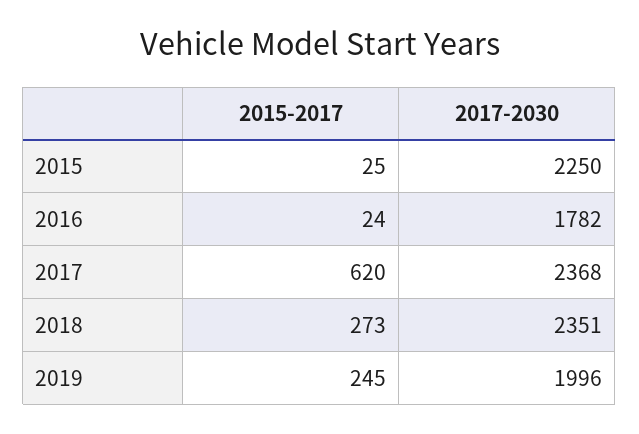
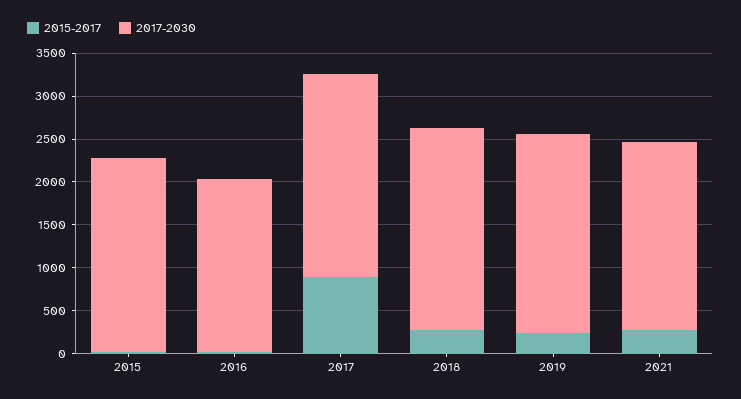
2017-2030, 2016: 1782 -> 2000
2015-2017, 2017: 620 -> 900
2017-2030, 2019: 1996 -> 2300
2015-2017, 2021: none -> 300
2017-2030, 2021: none -> 2200

